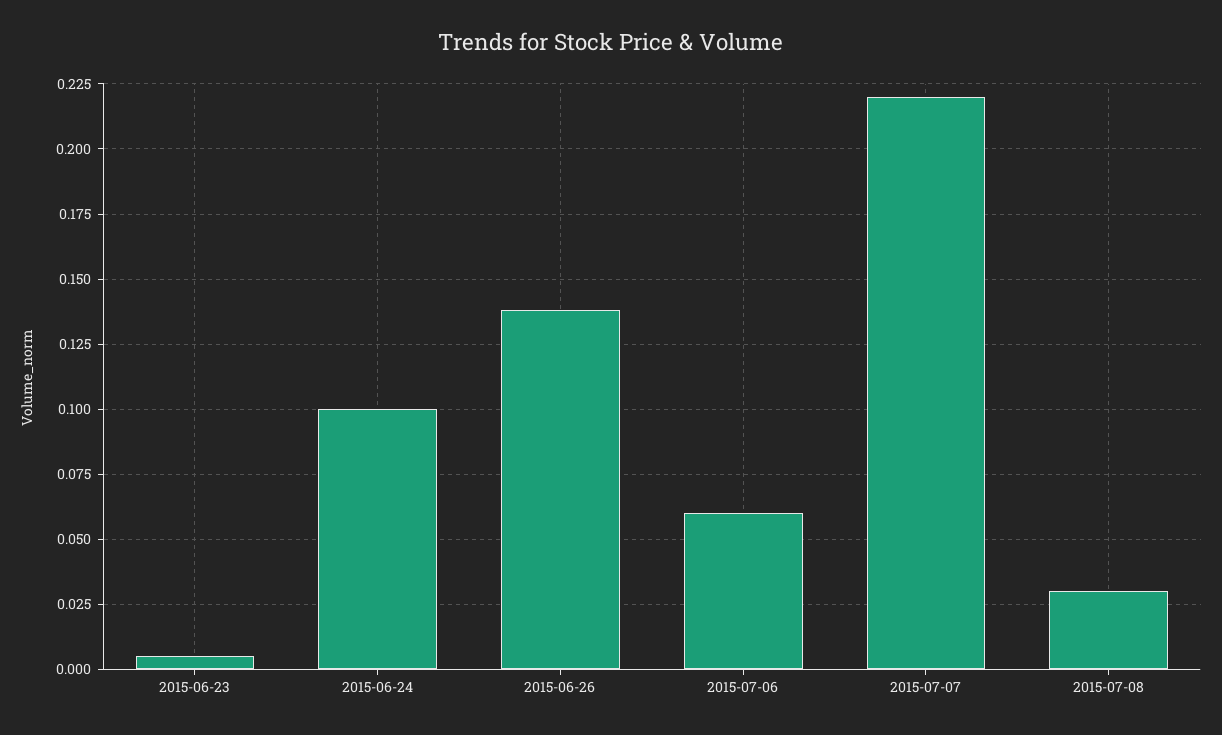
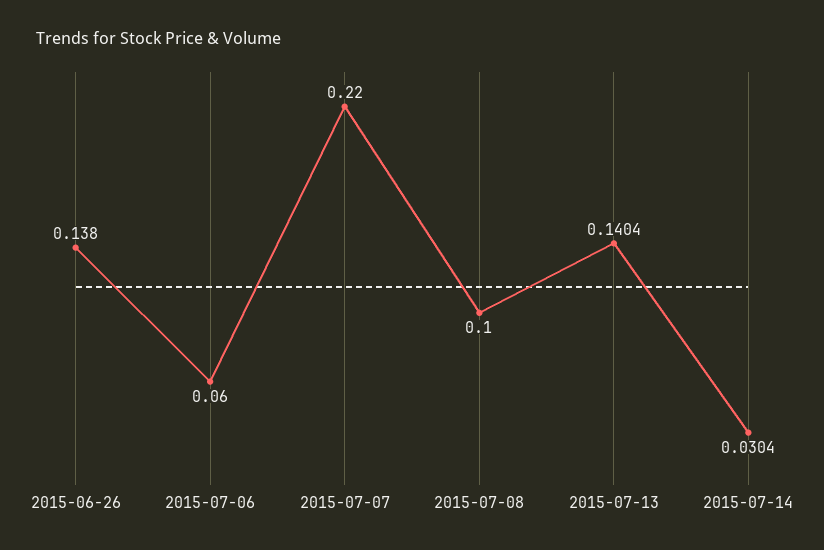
2015-06-23: 0.005 -> none
2015-06-24: 0.1 -> none
2015-07-08: 0.03 -> 0.1
2015-07-13: none -> 0.1404
2015-07-14: none -> 0.0304

